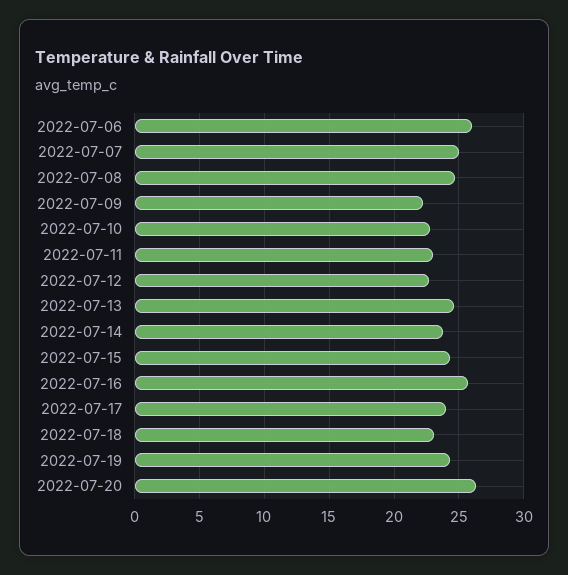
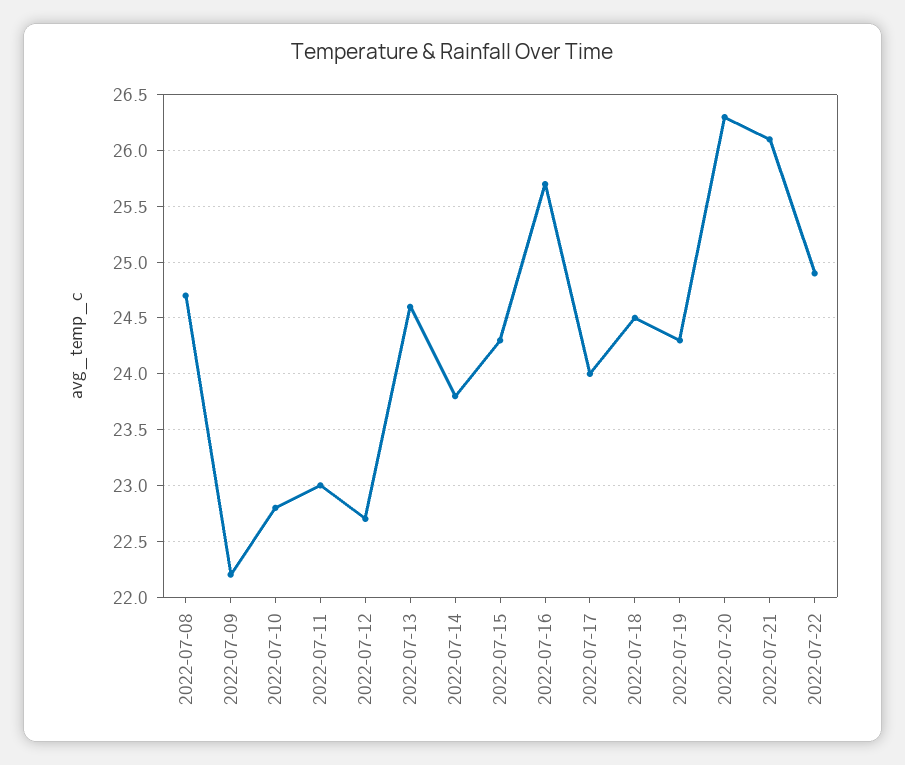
2022-07-06: 26 -> none
2022-07-07: 25 -> none
2022-07-18: 23 -> 24.5
2022-07-21: none -> 26.1
2022-07-22: none -> 24.9

